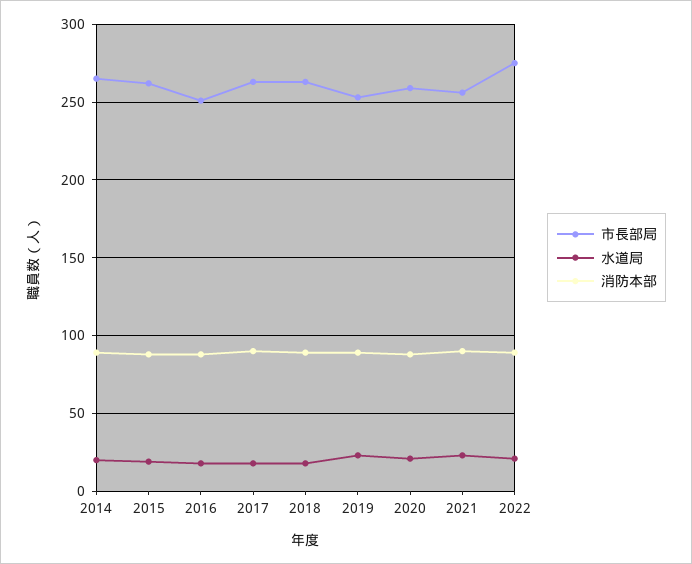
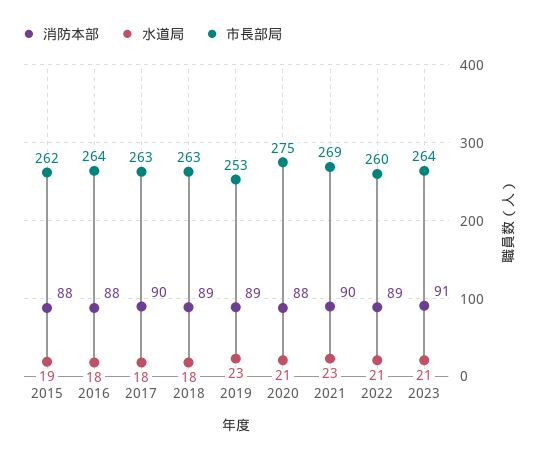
市長部局, 2014: 265 -> none
水道局, 2014: 20 -> none
消防本部, 2014: 90 -> none
市長部局, 2016: 250 -> 264
市長部局, 2020: 260 -> 275
市長部局, 2021: 255 -> 269
市長部局, 2022: 275 -> 260
消防本部, 2023: none -> 91
水道局, 2023: none -> 21
市長部局, 2023: none -> 264

